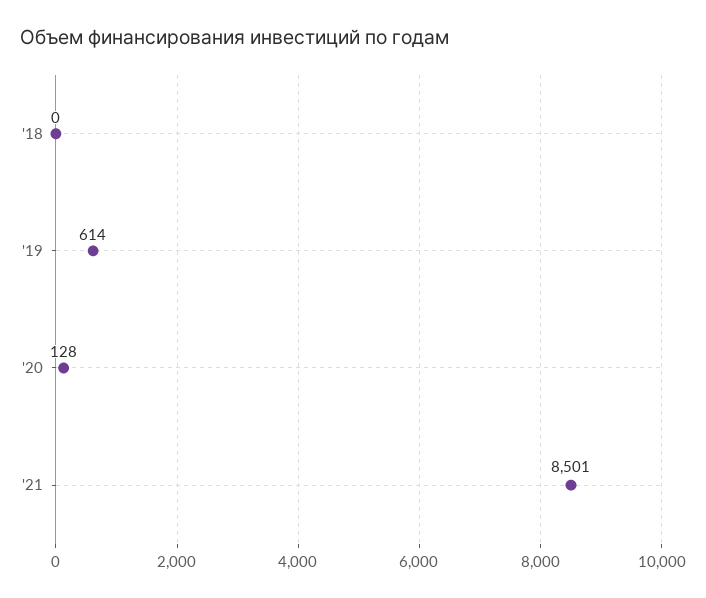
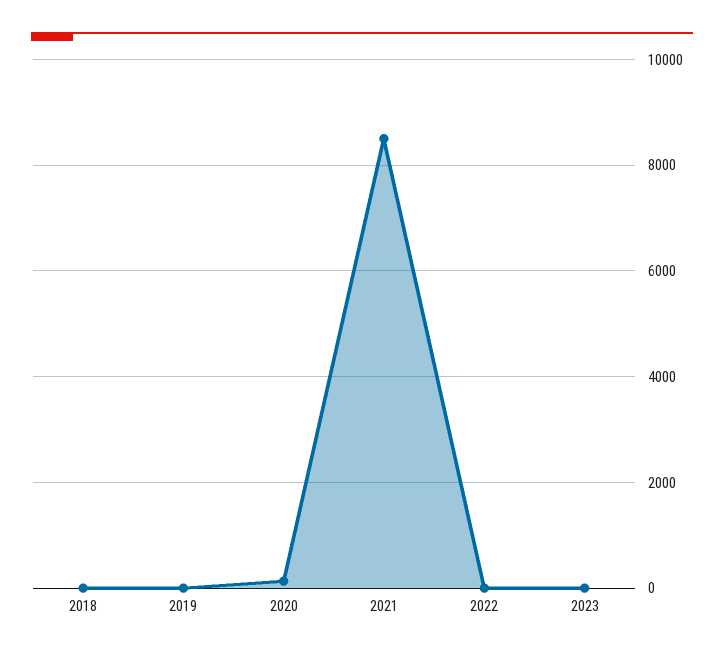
'19: 614 -> 0
2022: none -> 0
2023: none -> 0

